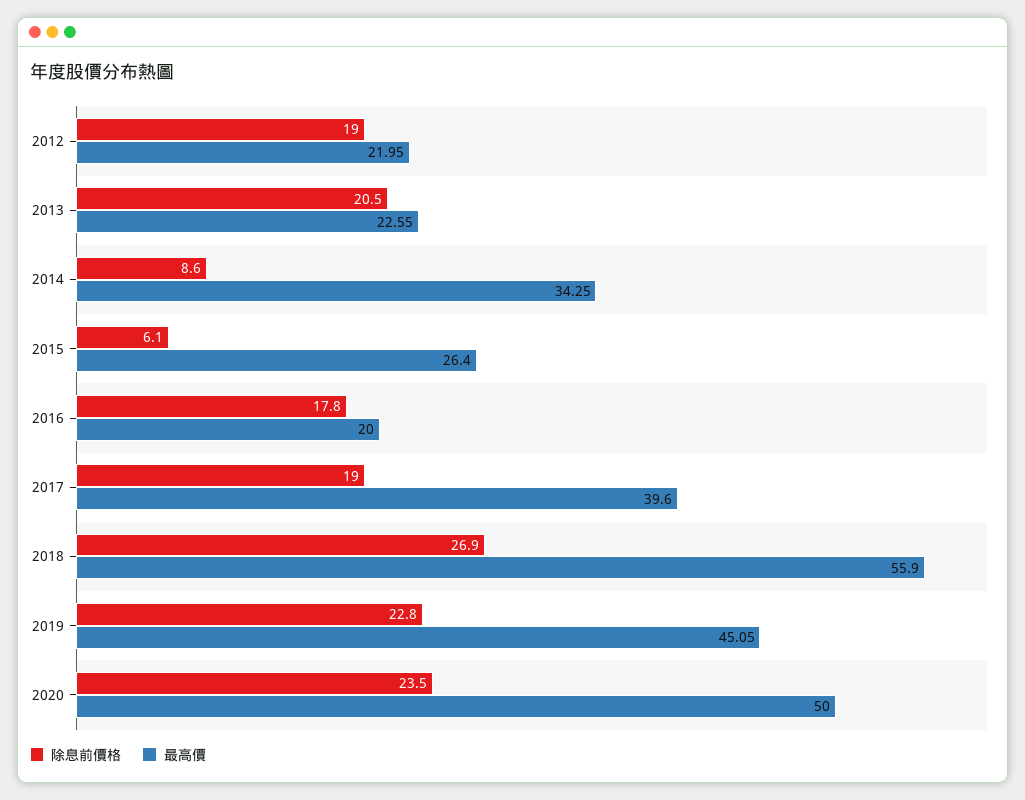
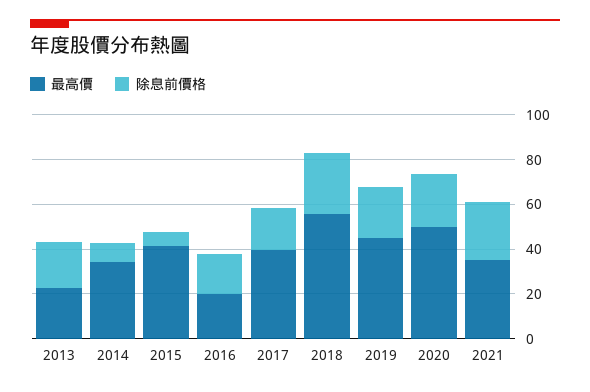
除息前價格, 2012: 19 -> none
最高價, 2012: 21.95 -> none
最高價, 2015: 26.4 -> 40
最高價, 2021: none -> 35
除息前價格, 2021: none -> 25

